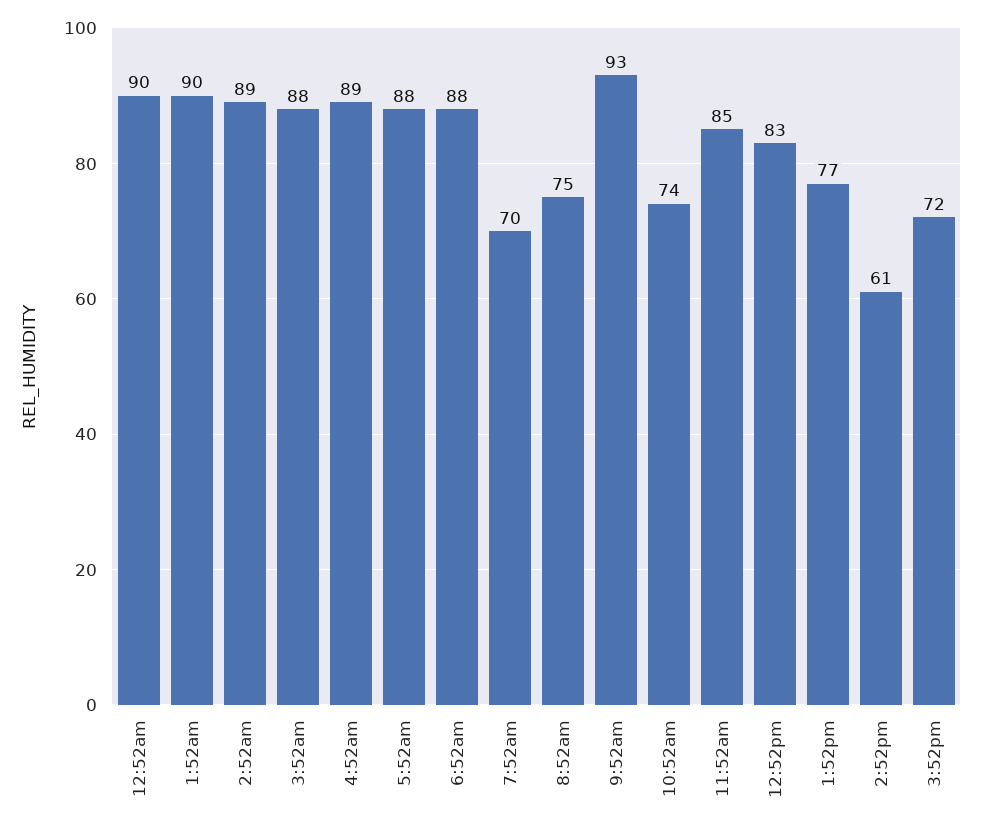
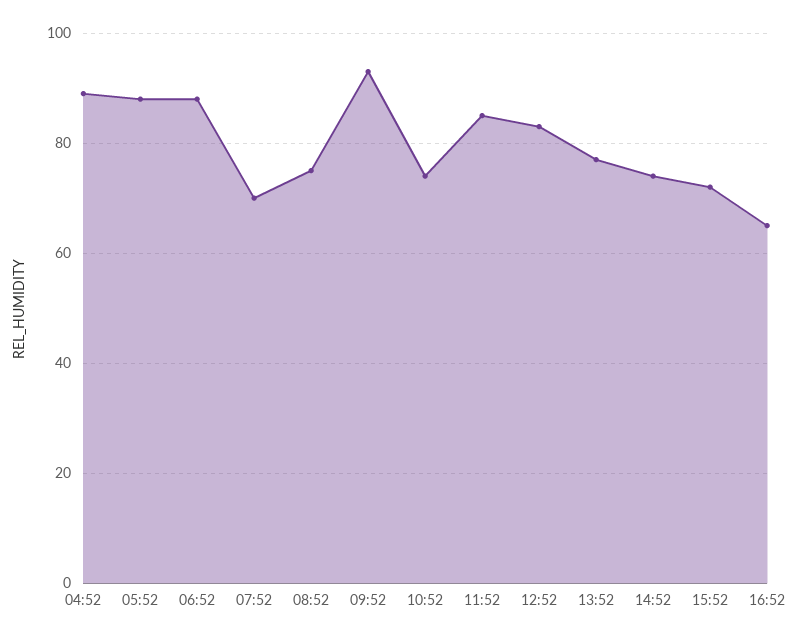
12:52am: 90 -> none
1:52am: 90 -> none
2:52am: 89 -> none
3:52am: 88 -> none
2:52pm: 61 -> 75
16:52: none -> 65

